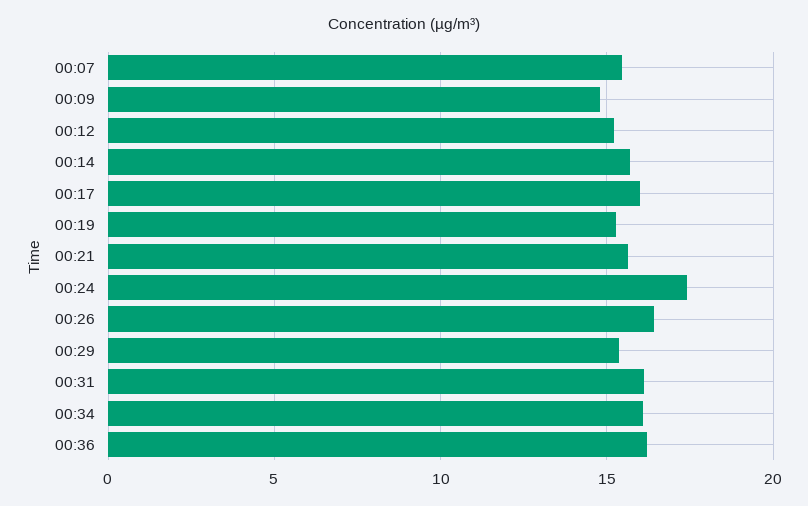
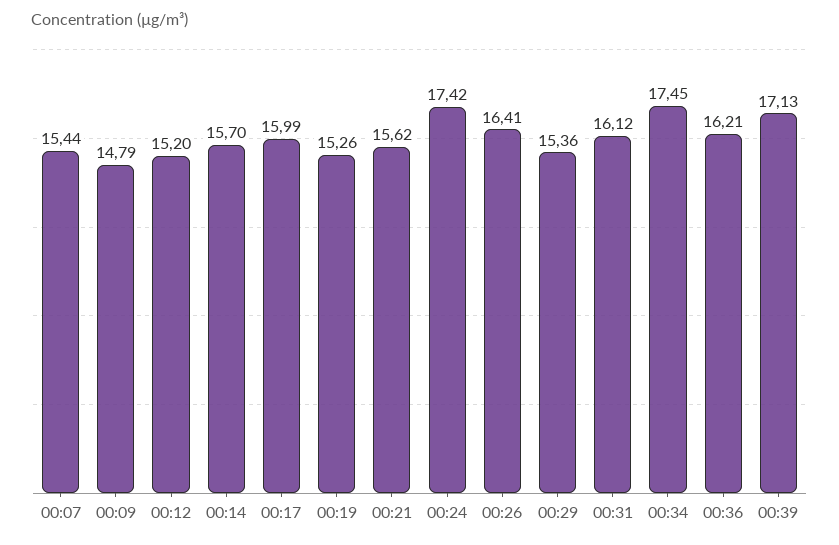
00:34: 16 -> 17.45
00:39: none -> 17.13

